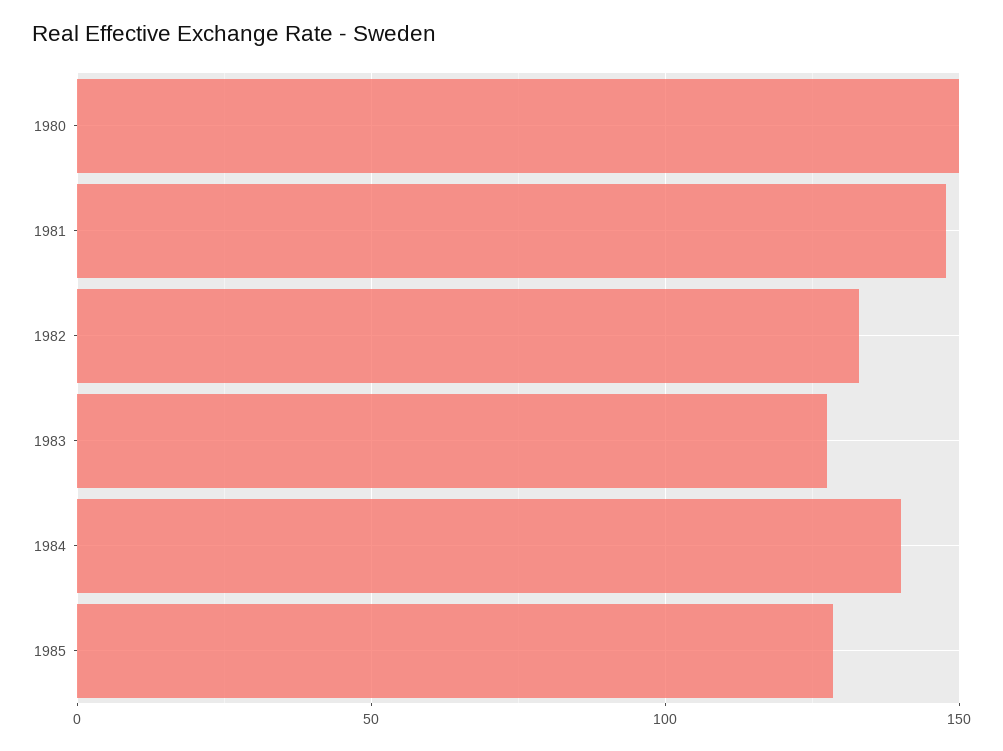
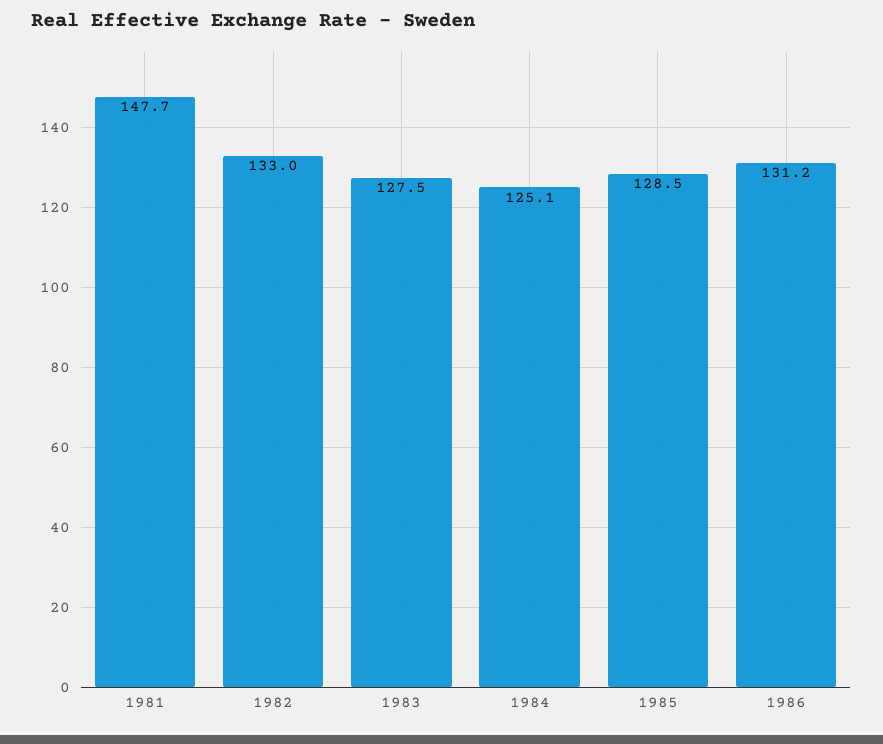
1980: 150 -> none
1984: 140 -> 125.1
1986: none -> 131.2

